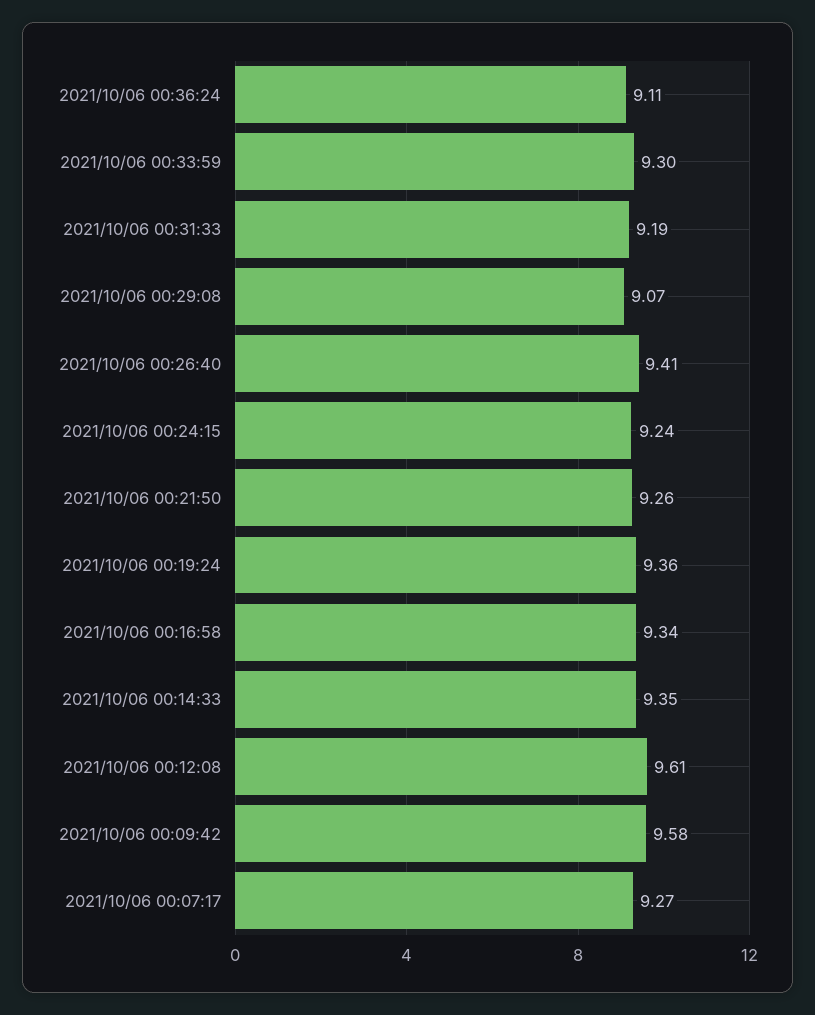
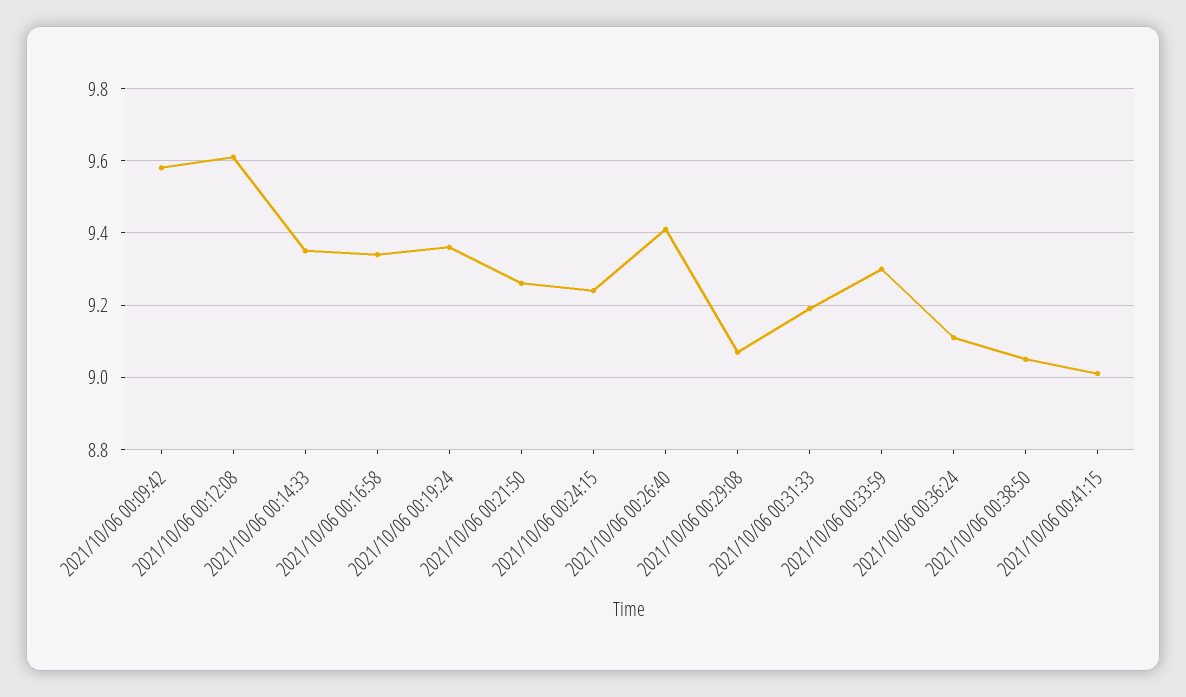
2021/10/06 00:07:17: 9.27 -> none
2021/10/06 00:38:50: none -> 9.05
2021/10/06 00:41:15: none -> 9

